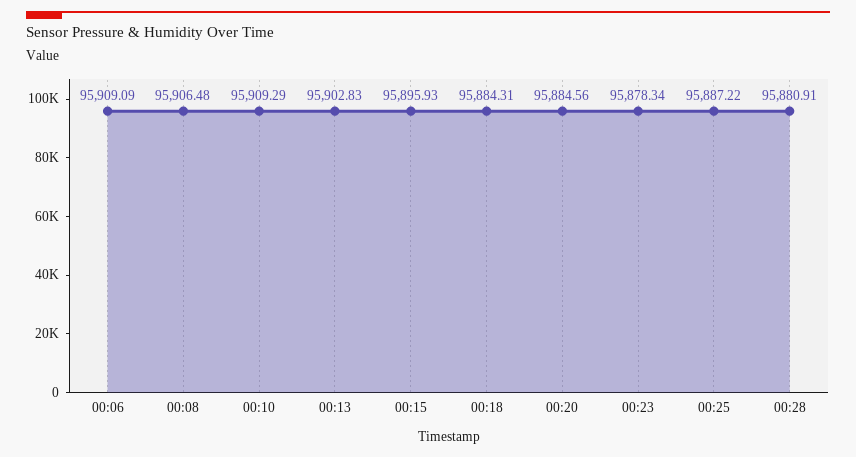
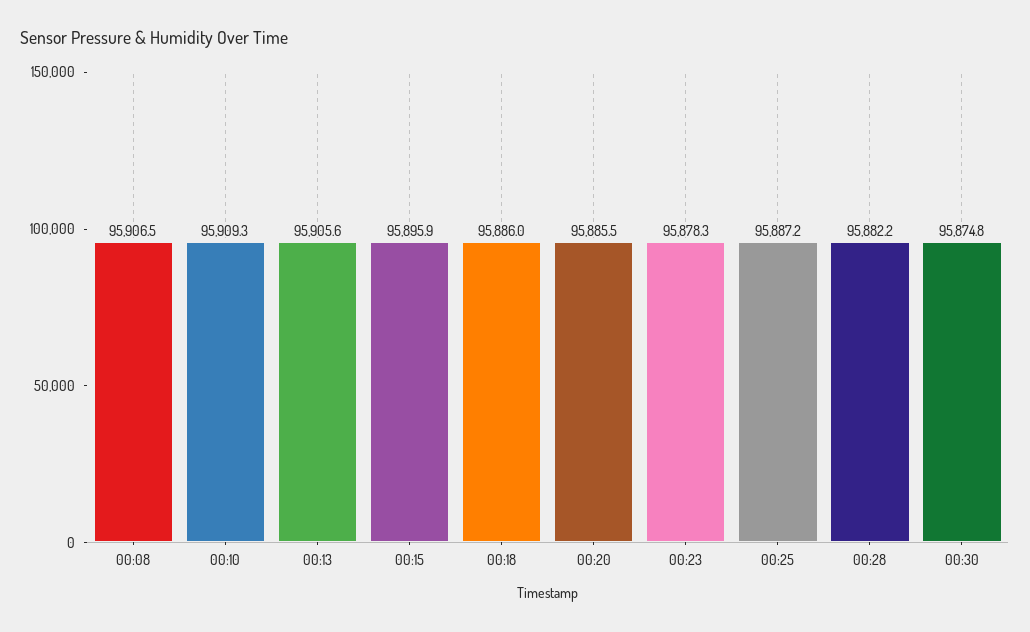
00:06: 95909.09 -> none
00:13: 95902.83 -> 95905.6
00:18: 95884.31 -> 95886
00:20: 95884.56 -> 95885.5
00:28: 95880.91 -> 95882.2
00:30: none -> 95874.8

